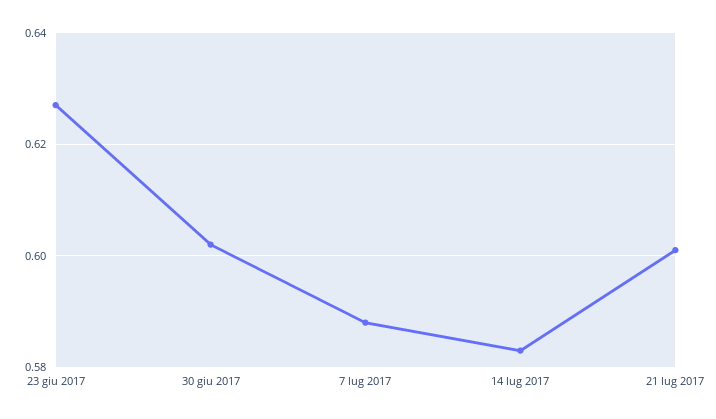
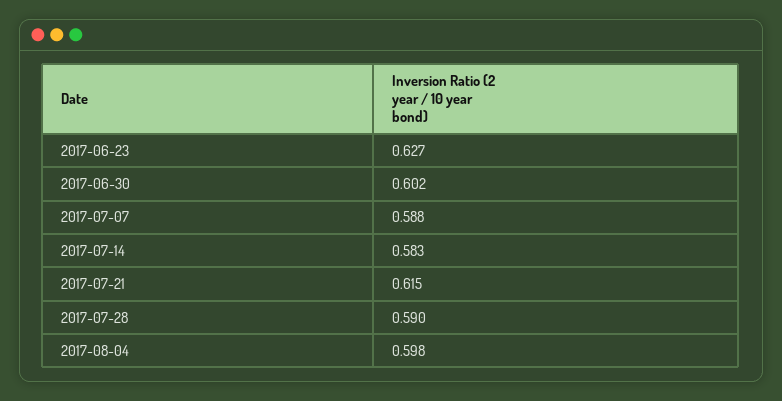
21 lug 2017: 0.6 -> 0.615
2017-07-28: none -> 0.59
2017-08-04: none -> 0.598

